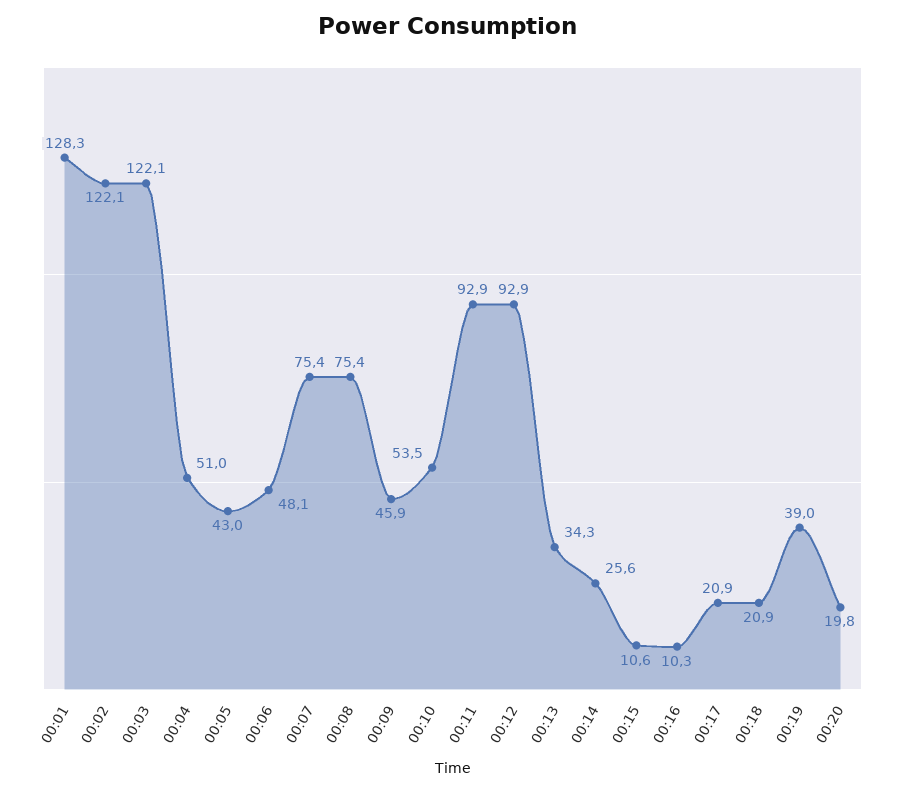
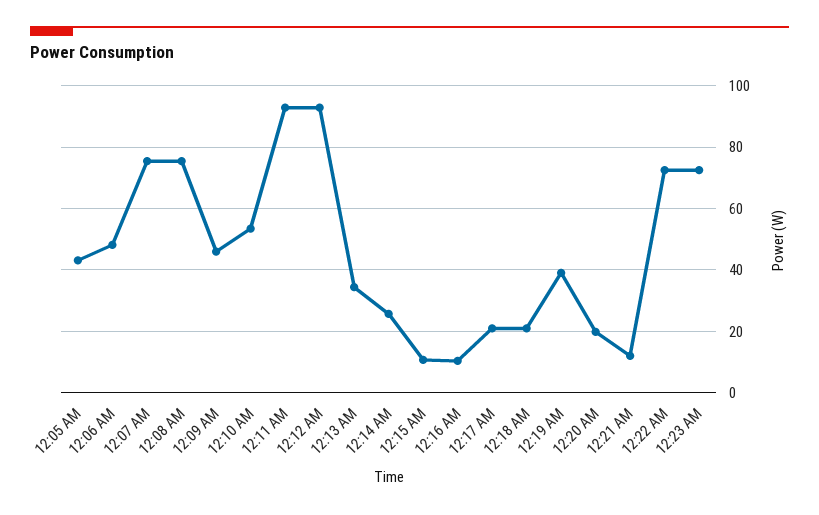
00:01: 128.3 -> none
00:02: 122.1 -> none
00:03: 122.1 -> none
00:04: 51 -> none
12:21 AM: none -> 12
12:22 AM: none -> 72
12:23 AM: none -> 72

